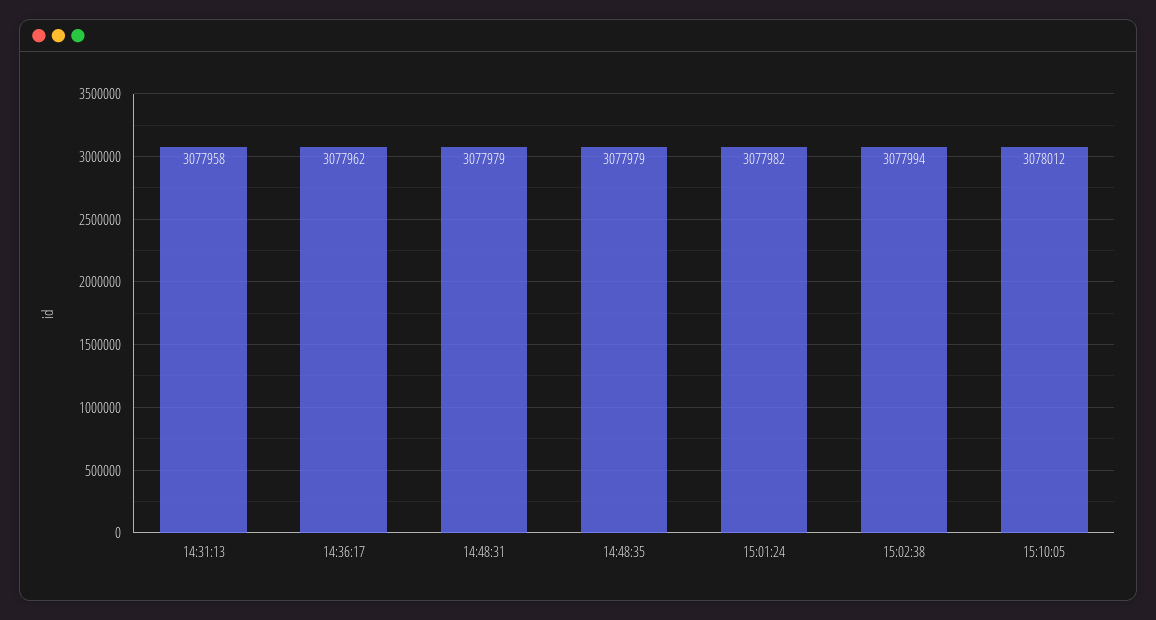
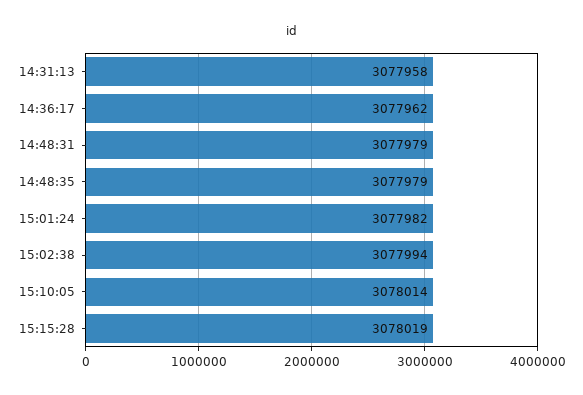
15:10:05: 3078012 -> 3078014
15:15:28: none -> 3078019

